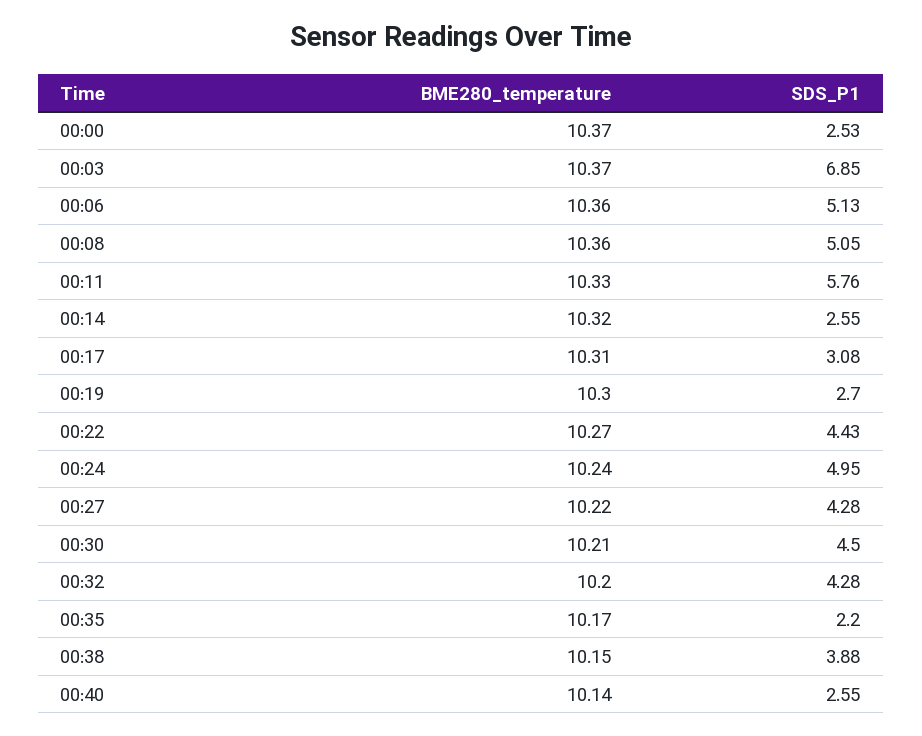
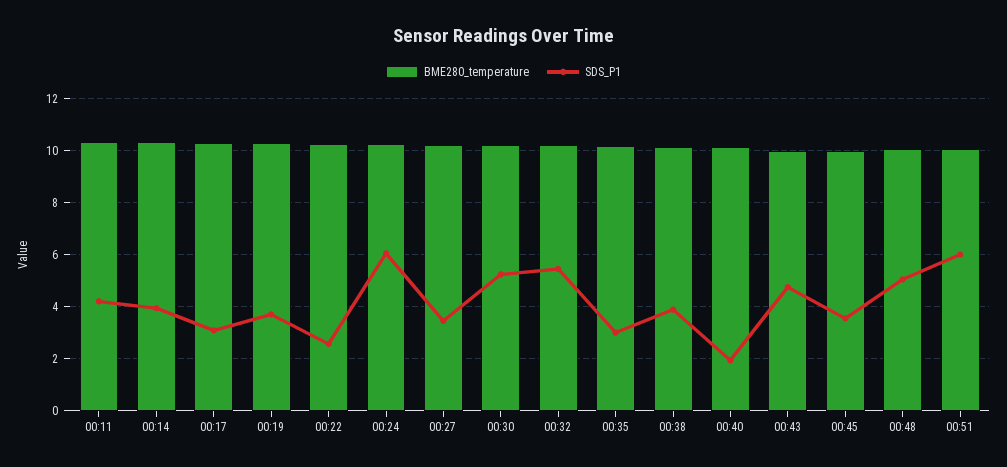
BME280_temperature, 00:00: 10.37 -> none
SDS_P1, 00:00: 2.53 -> none
BME280_temperature, 00:03: 10.37 -> none
SDS_P1, 00:03: 6.85 -> none
BME280_temperature, 00:06: 10.36 -> none
SDS_P1, 00:06: 5.13 -> none
BME280_temperature, 00:08: 10.36 -> none
SDS_P1, 00:08: 5.05 -> none
SDS_P1, 00:11: 5.76 -> 4.25
SDS_P1, 00:14: 2.55 -> 4
SDS_P1, 00:19: 2.7 -> 3.75
SDS_P1, 00:22: 4.43 -> 2.5
SDS_P1, 00:24: 4.95 -> 6
SDS_P1, 00:27: 4.28 -> 3.5
SDS_P1, 00:30: 4.5 -> 5.25
SDS_P1, 00:32: 4.28 -> 5.5
SDS_P1, 00:35: 2.2 -> 3
SDS_P1, 00:40: 2.55 -> 2
BME280_temperature, 00:43: none -> 10
SDS_P1, 00:43: none -> 4.75
BME280_temperature, 00:45: none -> 10
SDS_P1, 00:45: none -> 3.5
BME280_temperature, 00:48: none -> 10
SDS_P1, 00:48: none -> 5
BME280_temperature, 00:51: none -> 10
SDS_P1, 00:51: none -> 6

